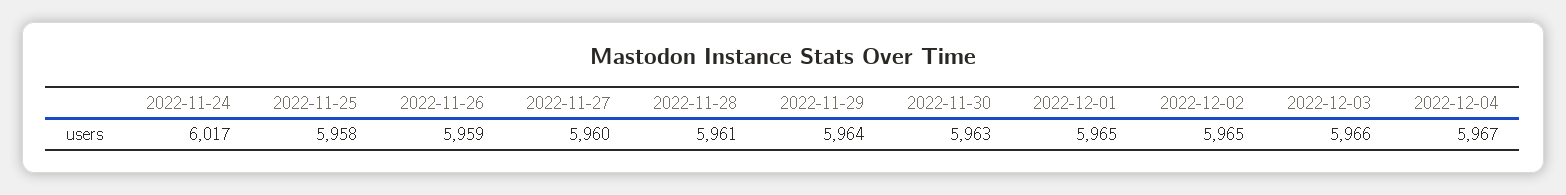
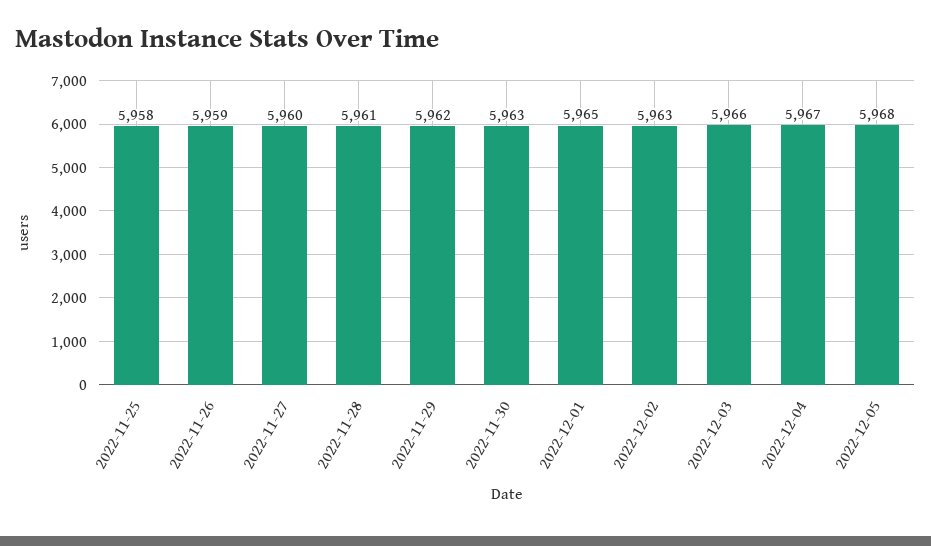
2022-11-24: 6017 -> none
2022-11-29: 5964 -> 5962
2022-12-02: 5965 -> 5963
2022-12-05: none -> 5968

